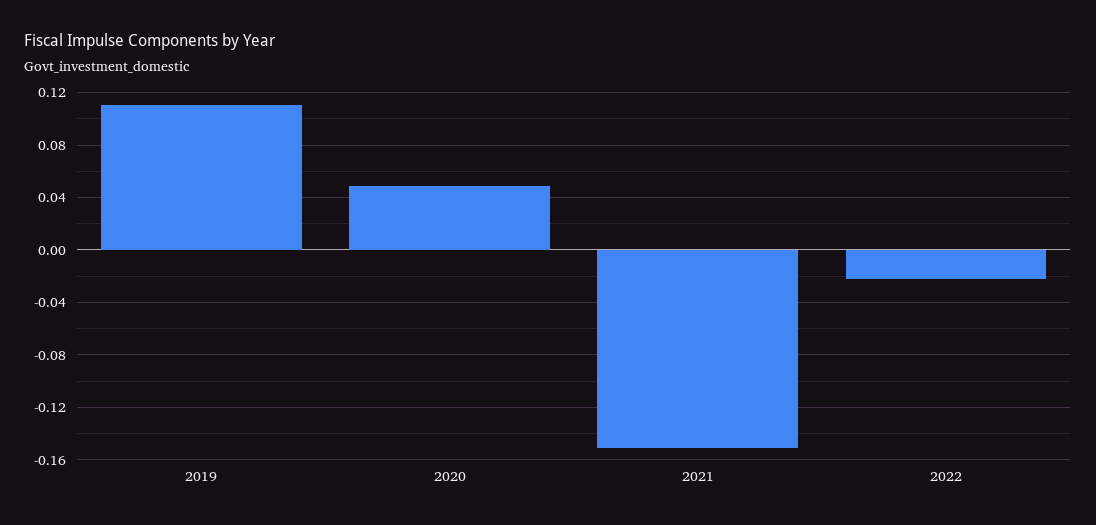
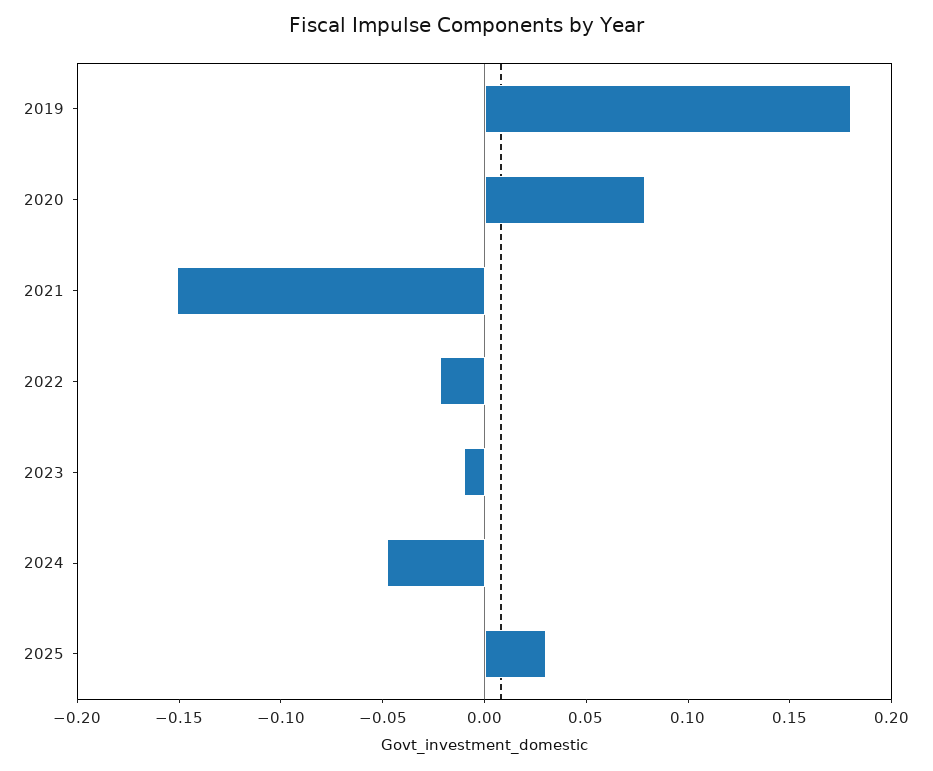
2019: 0.11 -> 0.18
2020: 0.05 -> 0.08
2023: none -> -0.01
2024: none -> -0.05
2025: none -> 0.03

